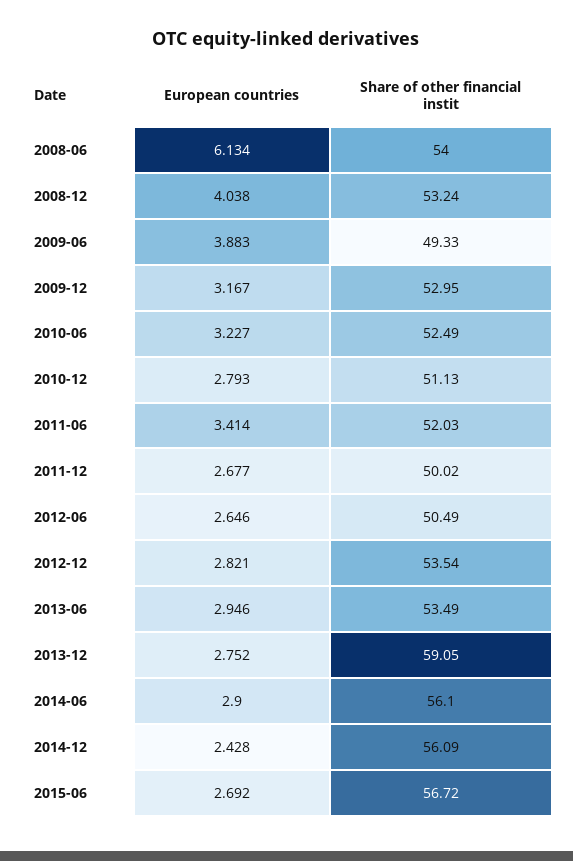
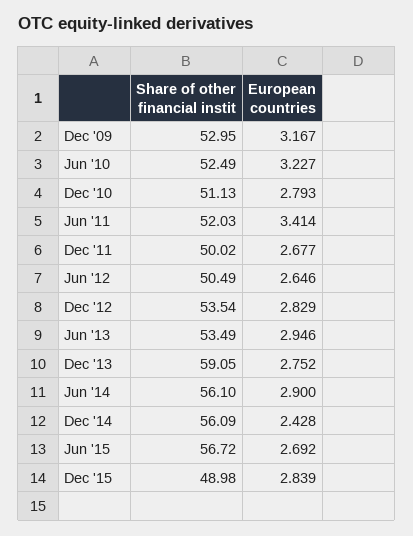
European countries, 2008-06: 6.134 -> none
Share of other financial instit, 2008-06: 54 -> none
European countries, 2008-12: 4.038 -> none
Share of other financial instit, 2008-12: 53.24 -> none
European countries, 2009-06: 3.883 -> none
Share of other financial instit, 2009-06: 49.33 -> none
European countries, 2012-12: 2.821 -> 2.829
Share of other financial instit, Dec '15: none -> 48.98
European countries, Dec '15: none -> 2.839

